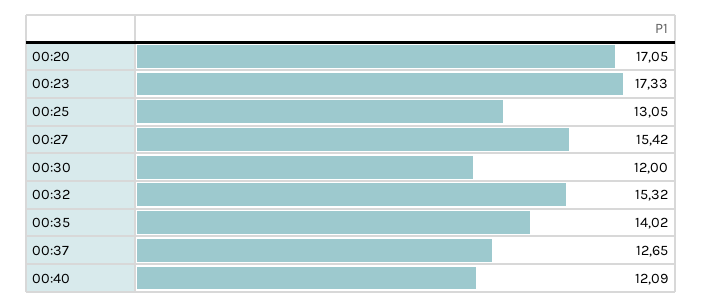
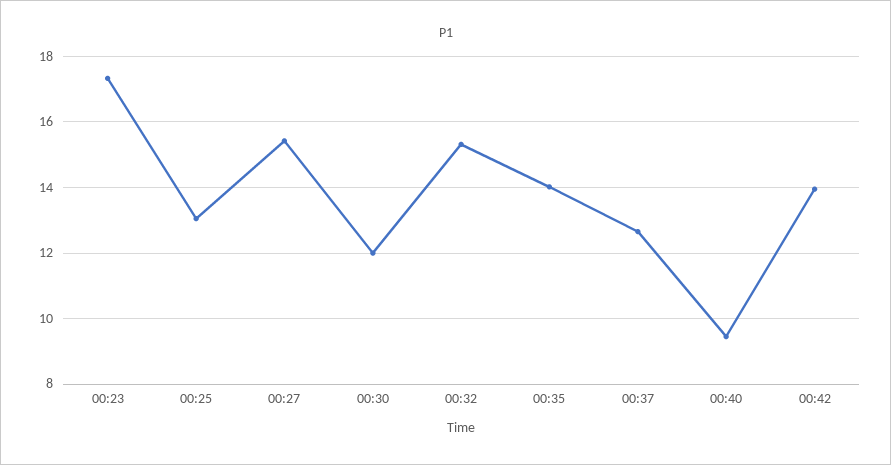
00:20: 17.05 -> none
00:40: 12.09 -> 9.4
00:42: none -> 14

